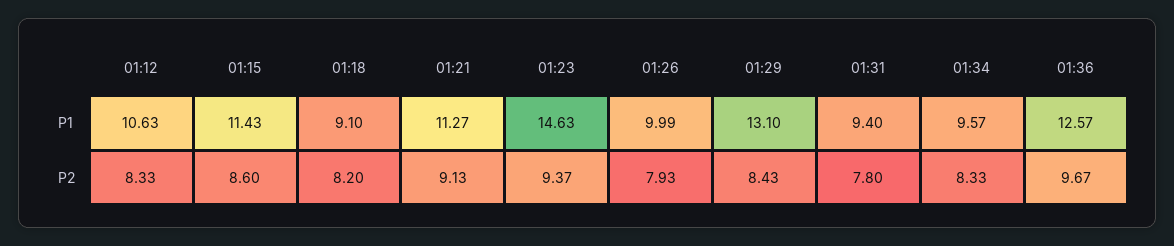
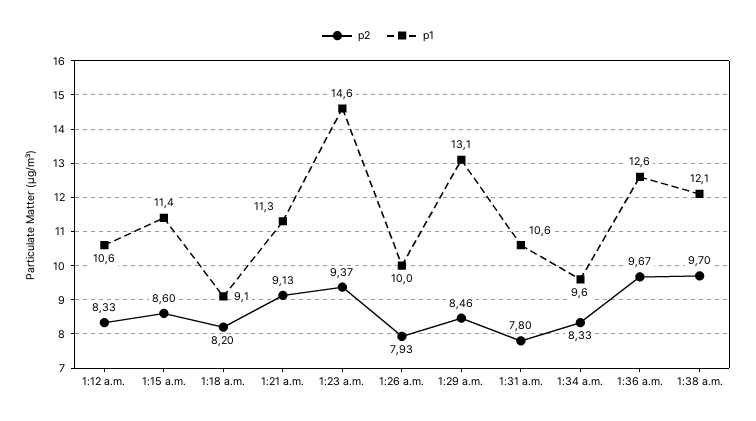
P1, 01:31: 9.4 -> 10.6
P2, 01:29: 8.43 -> 8.46
P2, 1:38 a.m.: none -> 9.7
P1, 1:38 a.m.: none -> 12.1

